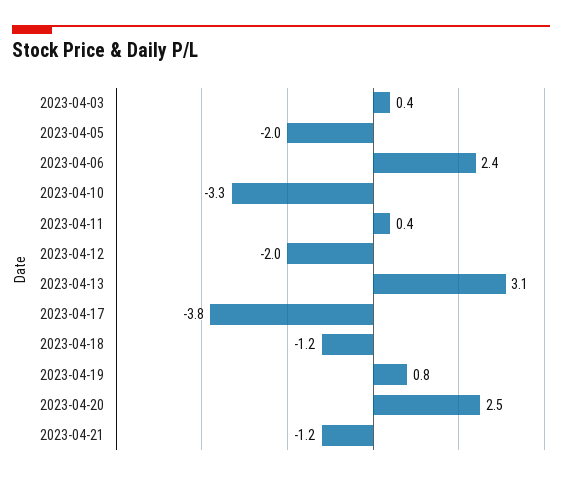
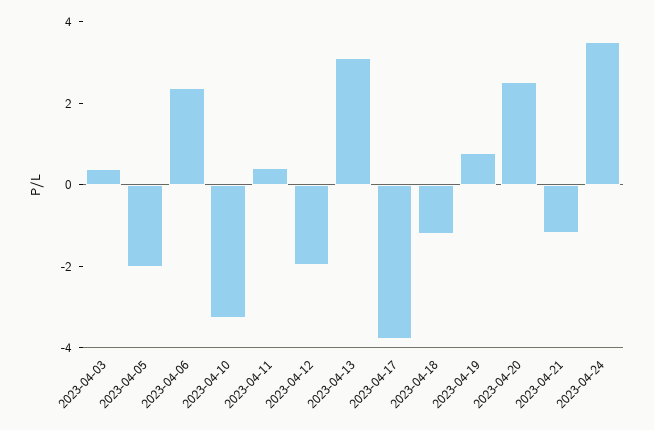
2023-04-24: none -> 3.5

